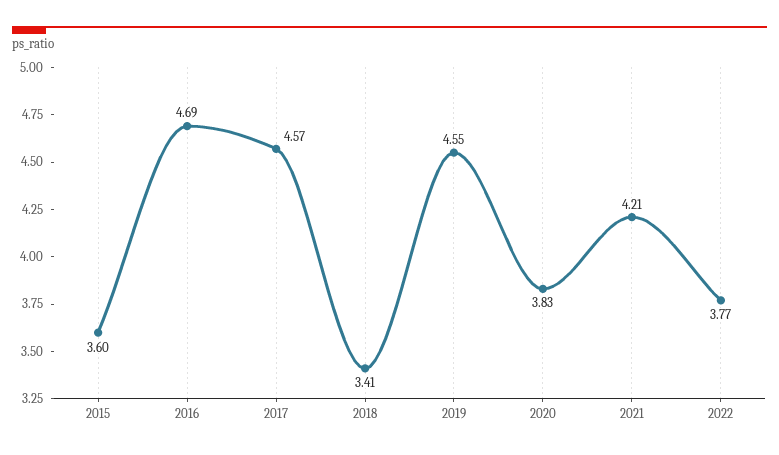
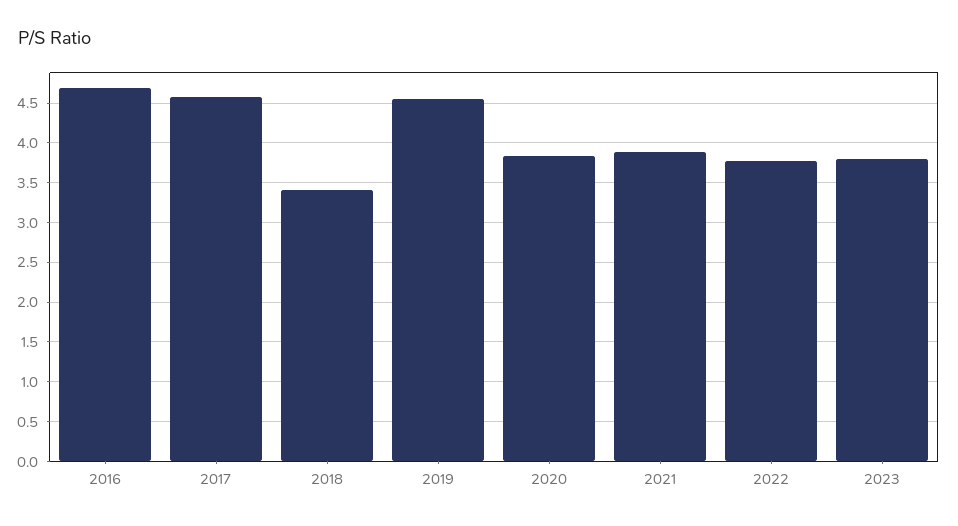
2015: 3.6 -> none
2021: 4.21 -> 3.9
2023: none -> 3.8

